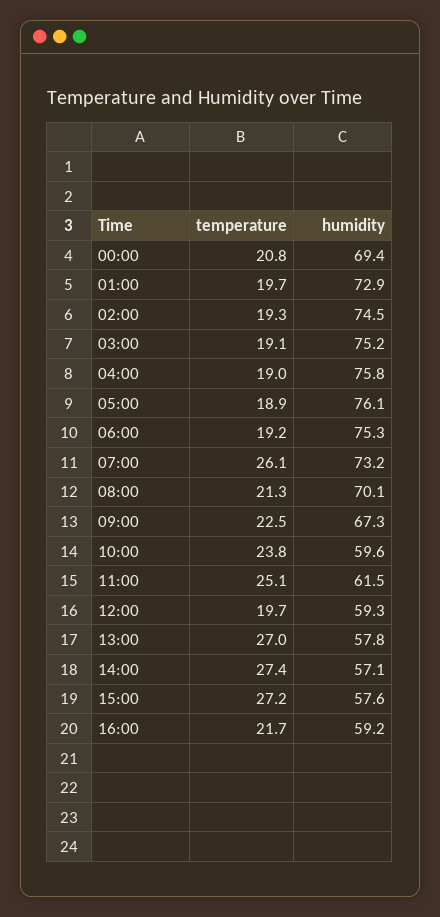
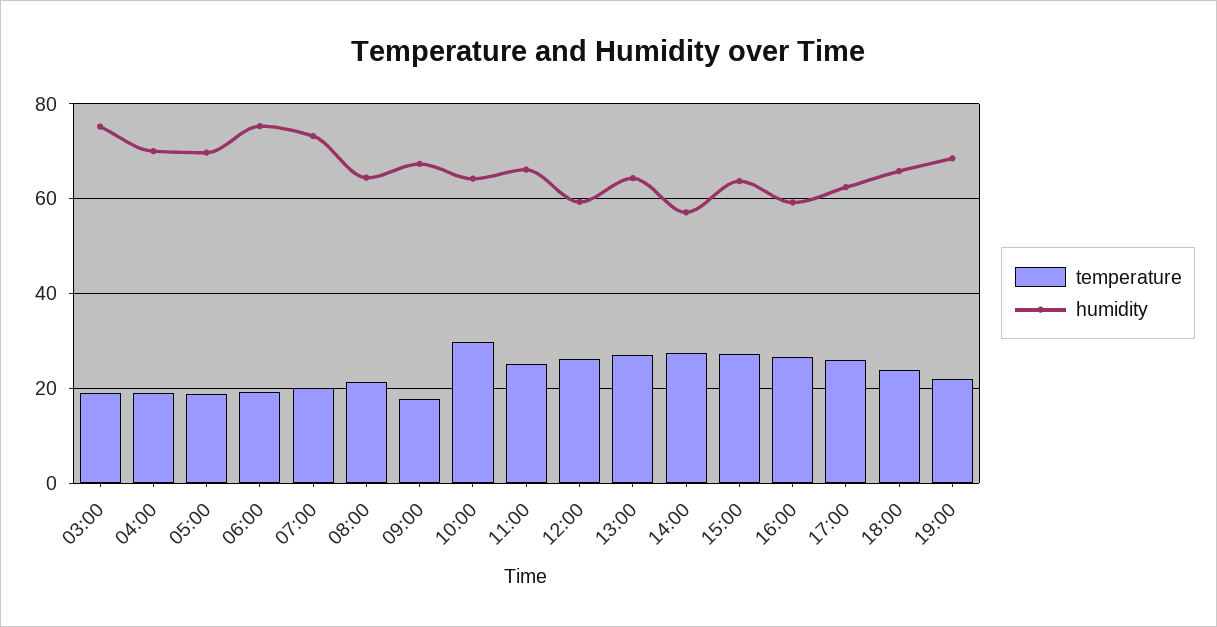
temperature, 00:00: 20.8 -> none
humidity, 00:00: 69.4 -> none
temperature, 01:00: 19.7 -> none
humidity, 01:00: 72.9 -> none
temperature, 02:00: 19.3 -> none
humidity, 02:00: 74.5 -> none
humidity, 04:00: 75.8 -> 70
humidity, 05:00: 76.1 -> 70
temperature, 07:00: 26.1 -> 20
humidity, 08:00: 70.1 -> 64
temperature, 09:00: 22.5 -> 18
temperature, 10:00: 23.8 -> 30
humidity, 10:00: 59.6 -> 64
humidity, 11:00: 61.5 -> 66
temperature, 12:00: 19.7 -> 26
humidity, 13:00: 57.8 -> 64
humidity, 15:00: 57.6 -> 64
temperature, 16:00: 21.7 -> 26
temperature, 17:00: none -> 26
humidity, 17:00: none -> 62
temperature, 18:00: none -> 24
humidity, 18:00: none -> 66
temperature, 19:00: none -> 22
humidity, 19:00: none -> 68

